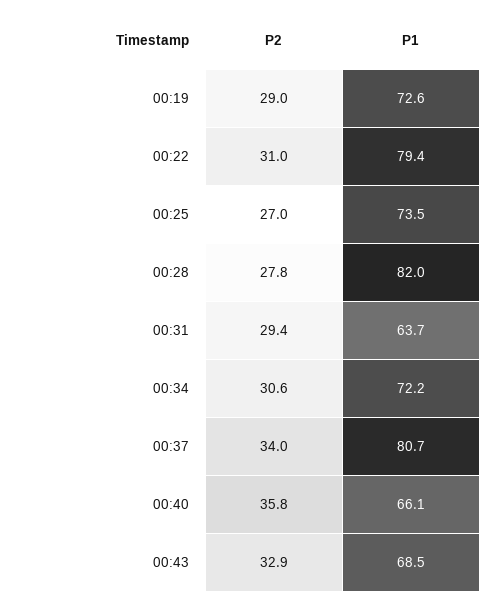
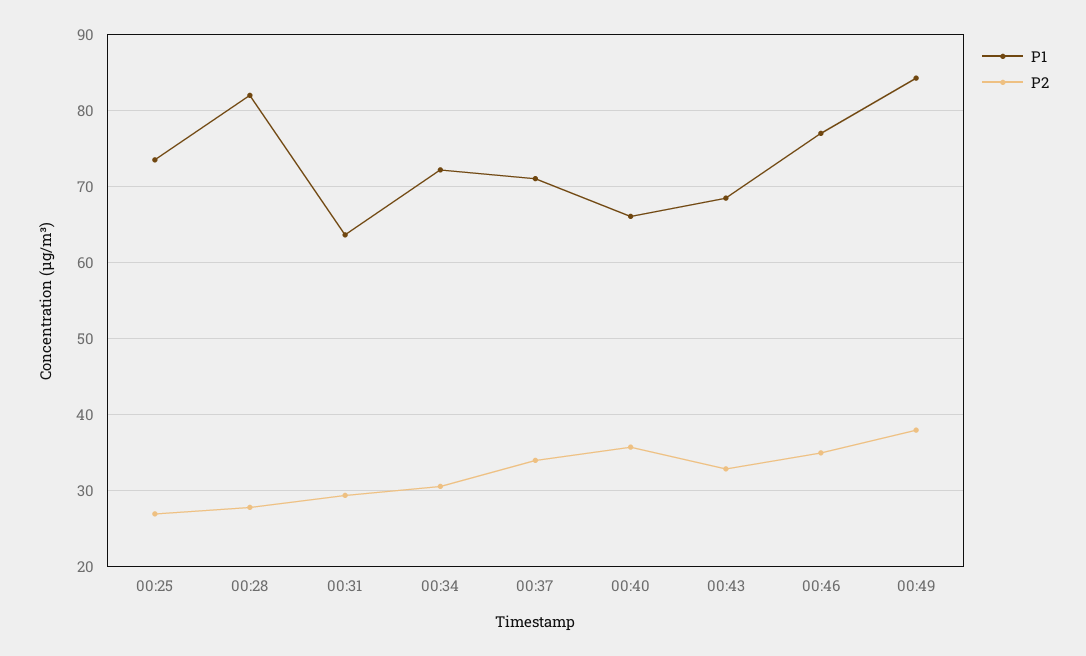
P2, 00:19: 29 -> none
P1, 00:19: 72.6 -> none
P2, 00:22: 31 -> none
P1, 00:22: 79.4 -> none
P1, 00:37: 80.7 -> 71
P1, 00:46: none -> 77
P2, 00:46: none -> 35
P1, 00:49: none -> 84
P2, 00:49: none -> 38

